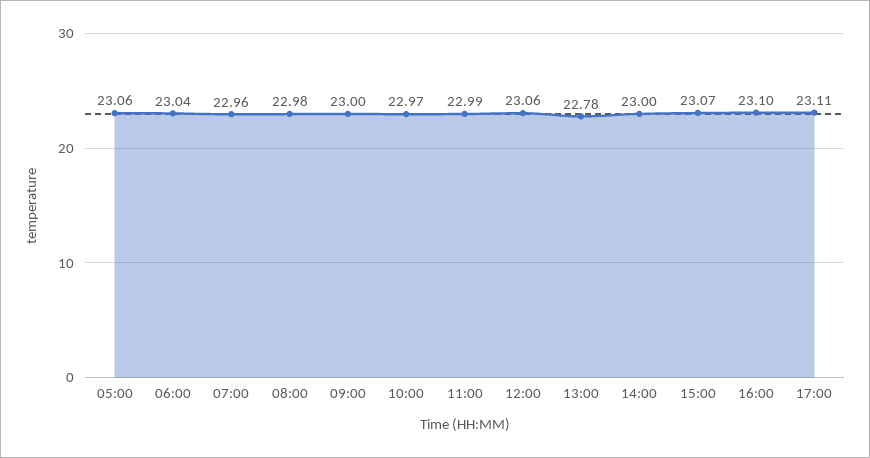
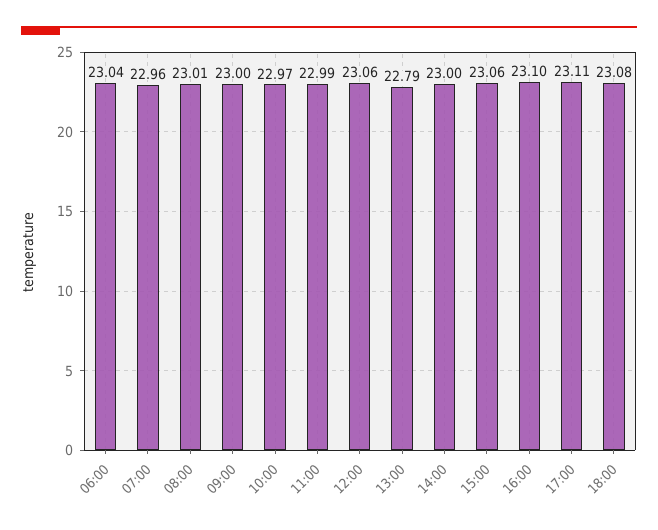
05:00: 23.06 -> none
08:00: 22.98 -> 23.01
13:00: 22.78 -> 22.79
15:00: 23.07 -> 23.06
18:00: none -> 23.08

